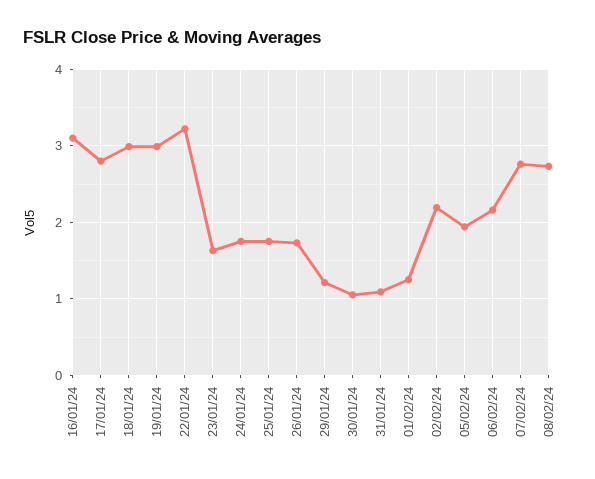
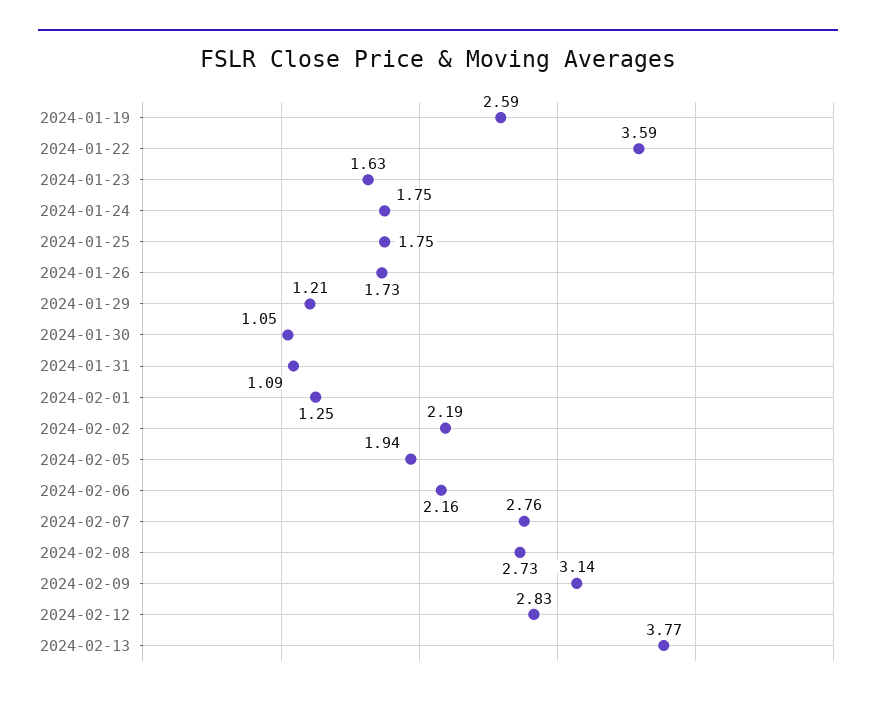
16/01/24: 3.1 -> none
17/01/24: 2.8 -> none
18/01/24: 3 -> none
19/01/24: 3 -> 2.59
22/01/24: 3.2 -> 3.59
2024-02-09: none -> 3.14
2024-02-12: none -> 2.83
2024-02-13: none -> 3.77

